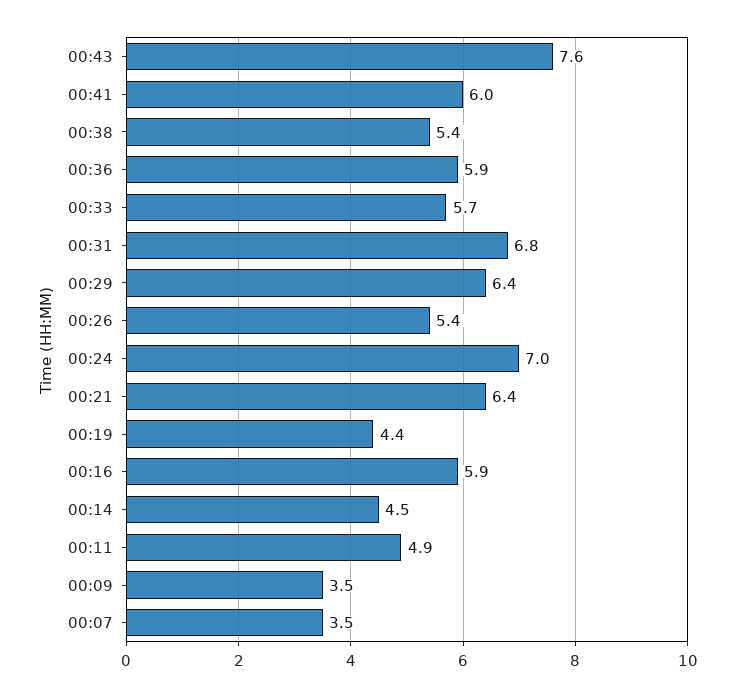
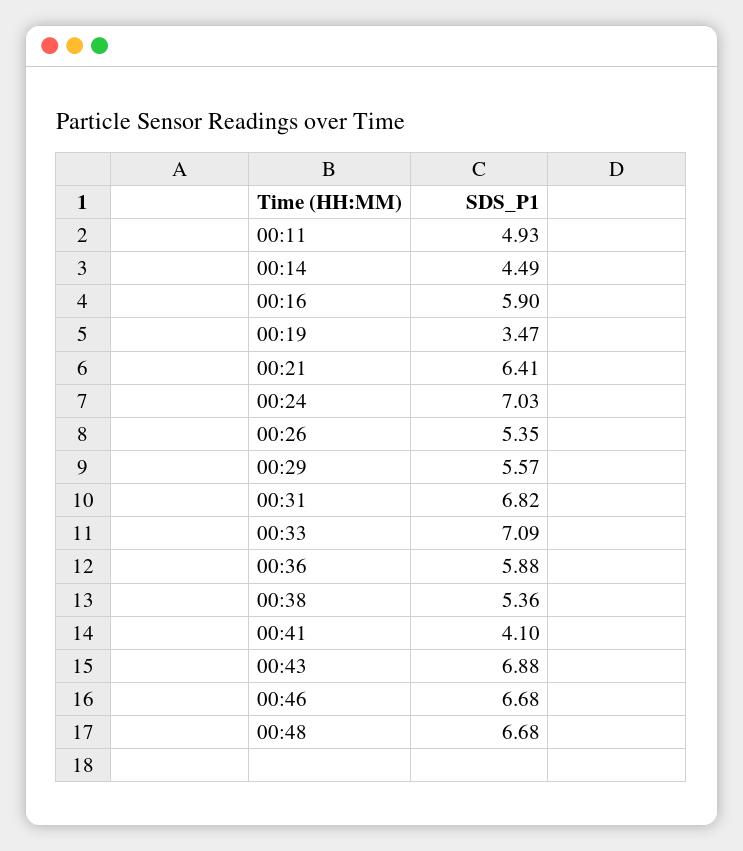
00:43: 7.6 -> 6.88
00:41: 6 -> 4.1
00:33: 5.7 -> 7.09
00:29: 6.4 -> 5.57
00:19: 4.4 -> 3.47
00:09: 3.5 -> none
00:07: 3.5 -> none
00:46: none -> 6.68
00:48: none -> 6.68

